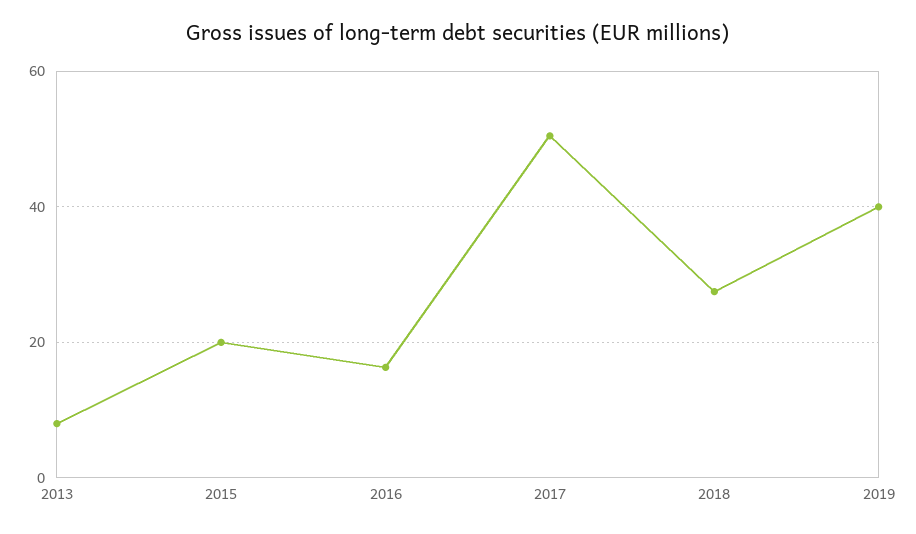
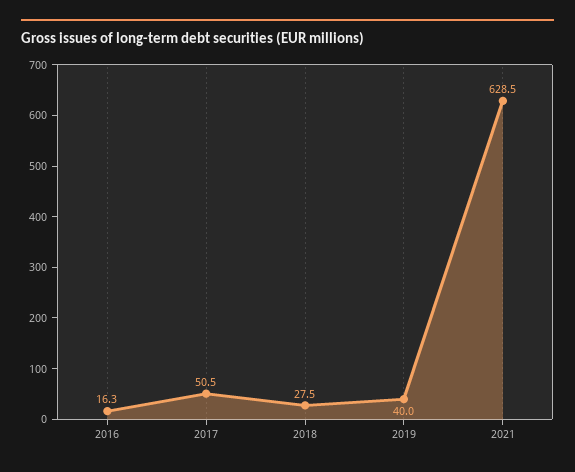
2013: 8 -> none
2015: 20 -> none
2021: none -> 628.5

